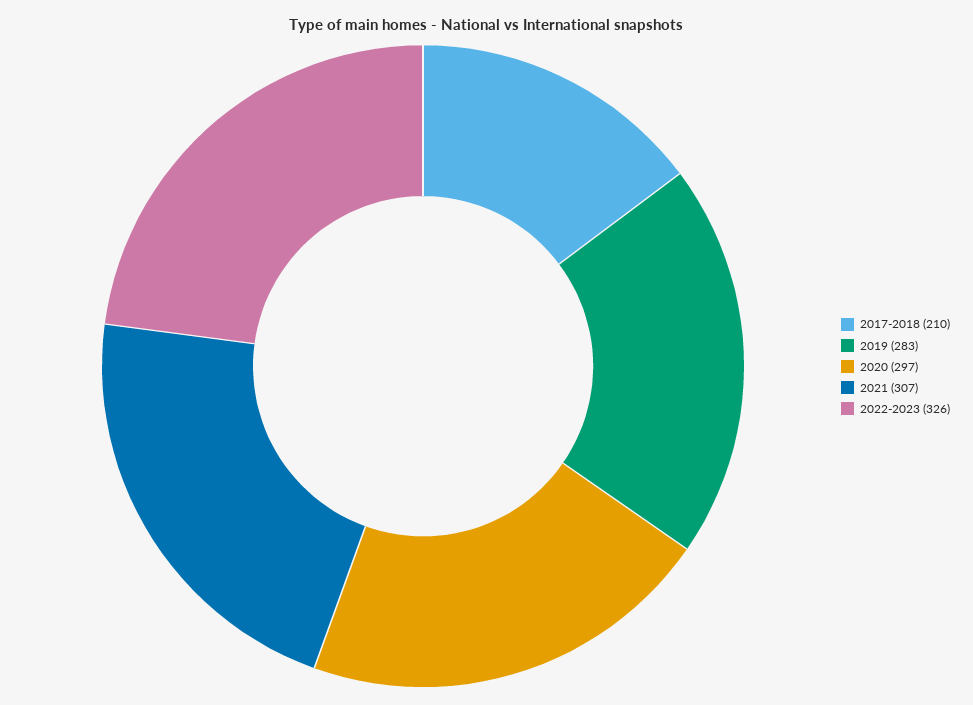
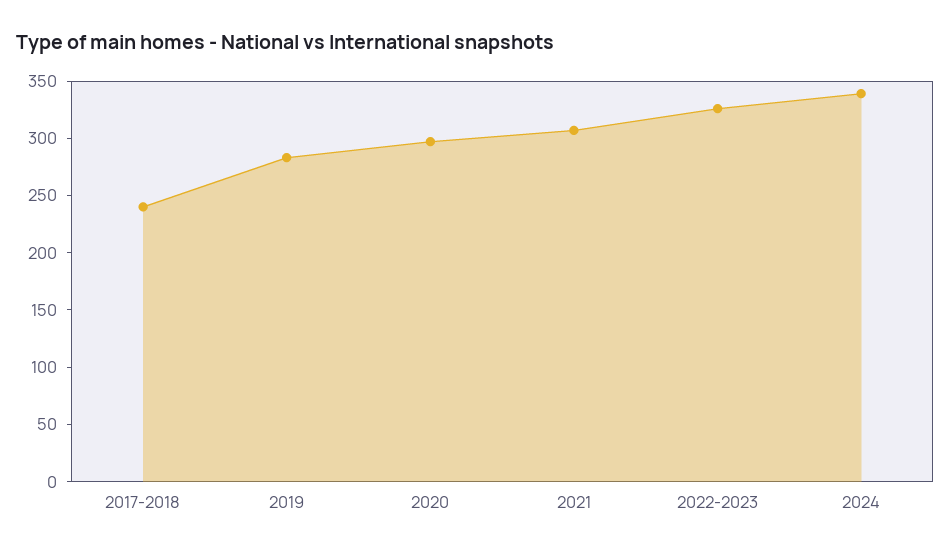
2017-2018: 210 -> 240
2024: none -> 340

